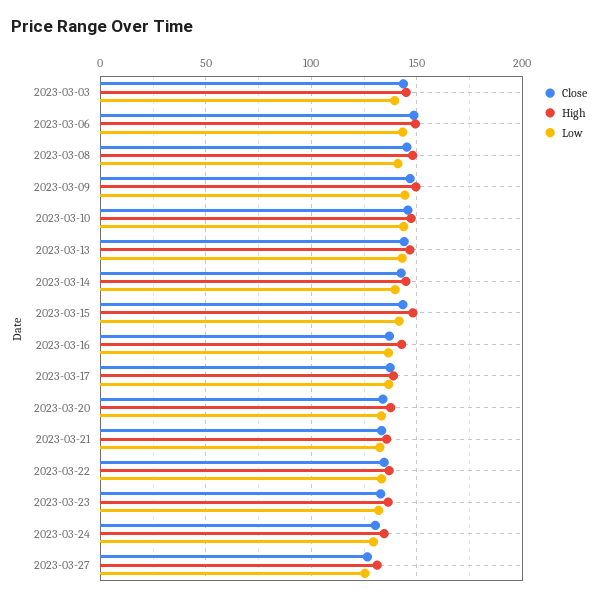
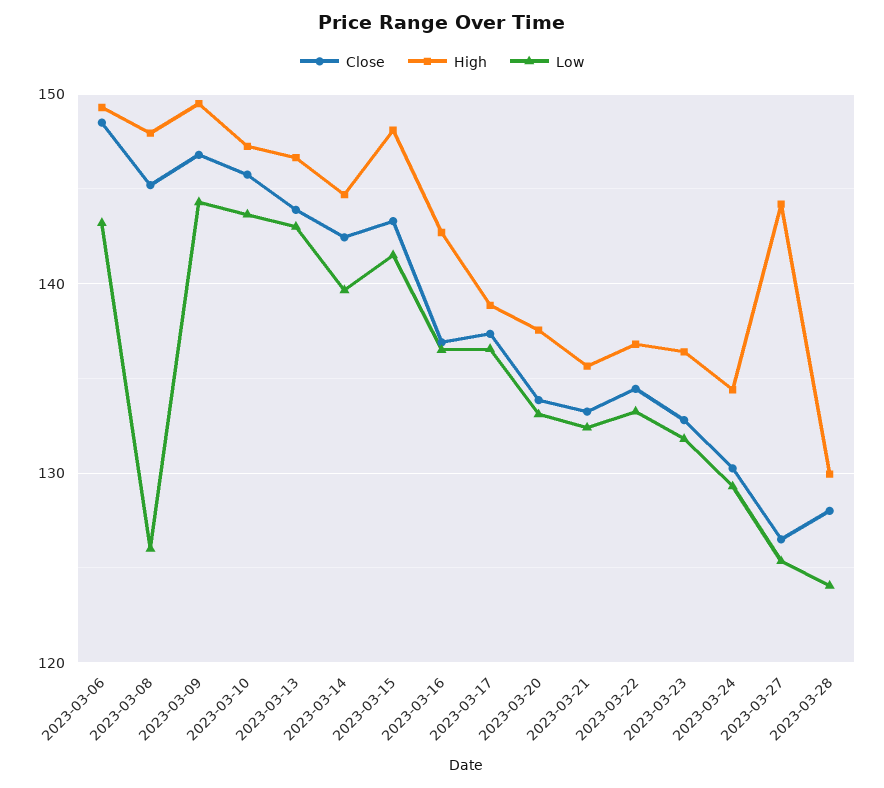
Close, 2023-03-03: 145 -> none
High, 2023-03-03: 145 -> none
Low, 2023-03-03: 140 -> none
Low, 2023-03-08: 140 -> 126
High, 2023-03-27: 130 -> 144
Close, 2023-03-28: none -> 128
High, 2023-03-28: none -> 130
Low, 2023-03-28: none -> 124

